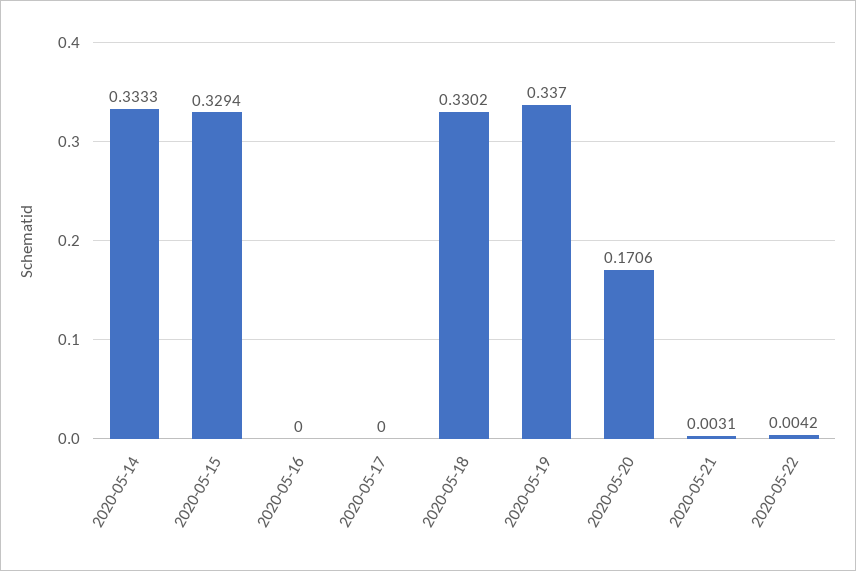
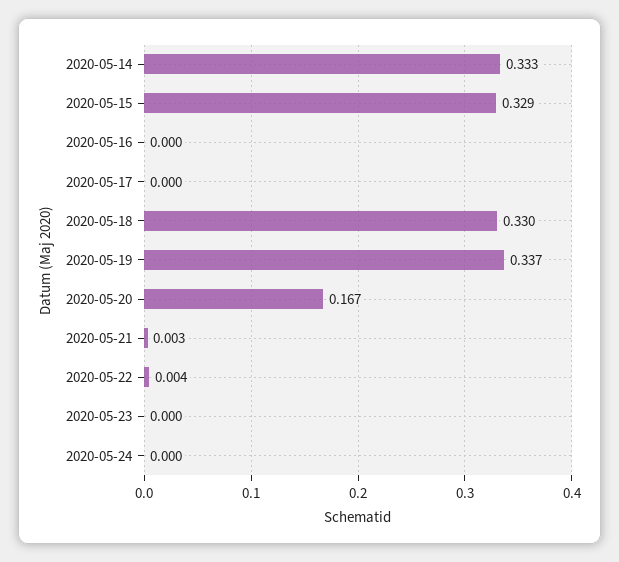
2020-05-20: 0.1706 -> 0.167
2020-05-23: none -> 0
2020-05-24: none -> 0

